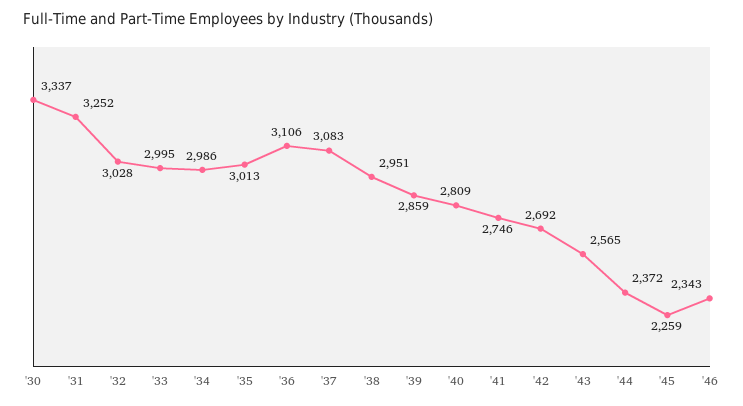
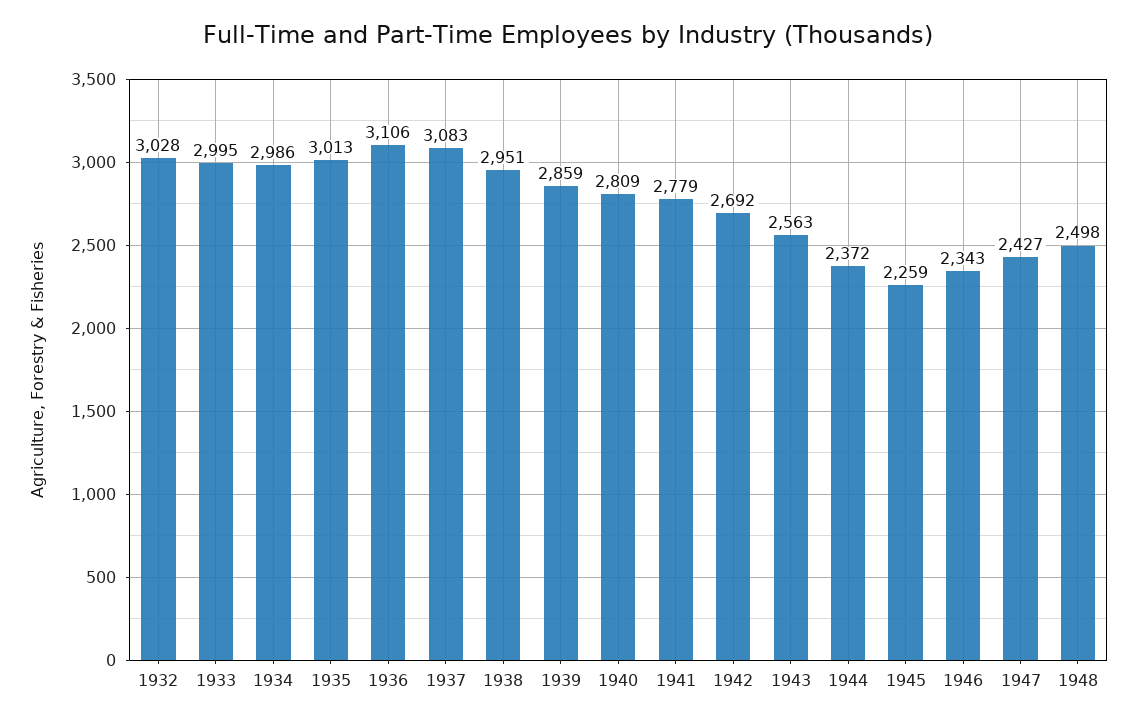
'30: 3337 -> none
'31: 3252 -> none
'41: 2746 -> 2779
'43: 2565 -> 2563
1947: none -> 2427
1948: none -> 2498

